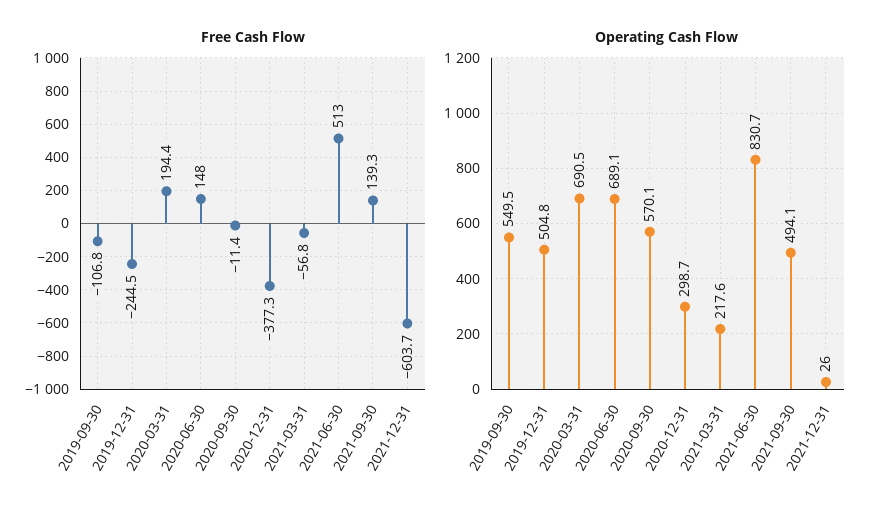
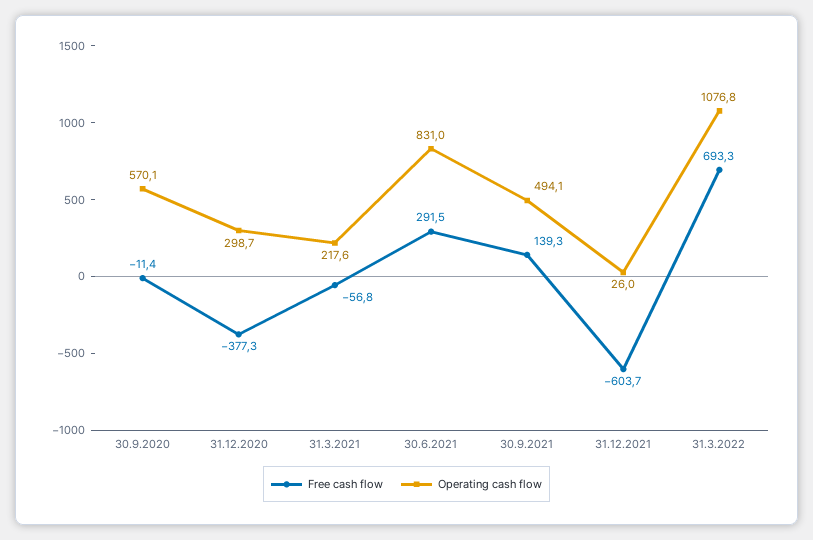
Free Cash Flow, 2019-09-30: -106.8 -> none
Free Cash Flow, 2019-12-31: -244.5 -> none
Free Cash Flow, 2020-03-31: 194.4 -> none
Free Cash Flow, 2020-06-30: 148 -> none
Free Cash Flow, 2021-06-30: 513 -> 291.5
Operating Cash Flow, 2019-09-30: 549.5 -> none
Operating Cash Flow, 2019-12-31: 504.8 -> none
Operating Cash Flow, 2020-03-31: 690.5 -> none
Operating Cash Flow, 2020-06-30: 689.1 -> none
Operating Cash Flow, 2021-06-30: 830.7 -> 831
Free Cash Flow, 31.3.2022: none -> 693.3
Operating Cash Flow, 31.3.2022: none -> 1076.8

